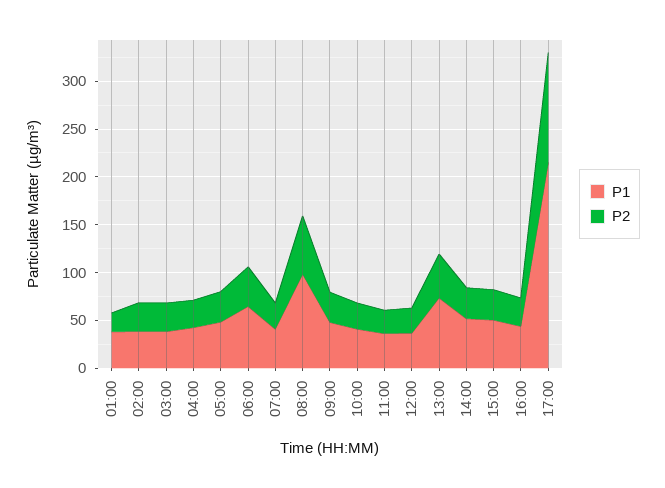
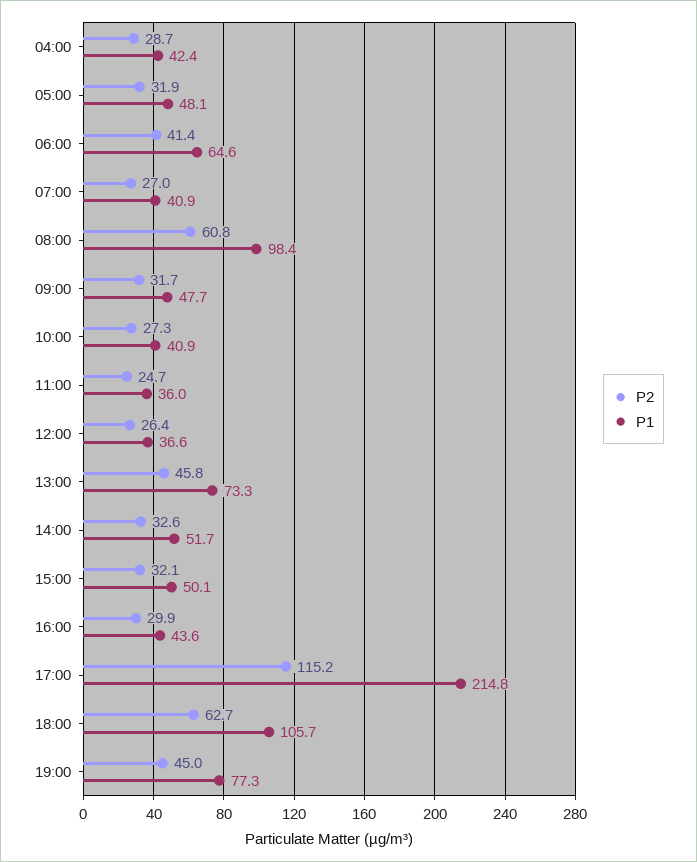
P1, 01:00: 40 -> none
P2, 01:00: 20 -> none
P1, 02:00: 40 -> none
P2, 02:00: 30 -> none
P1, 03:00: 40 -> none
P2, 03:00: 30 -> none
P2, 18:00: none -> 62.7
P1, 18:00: none -> 105.7
P2, 19:00: none -> 45
P1, 19:00: none -> 77.3

